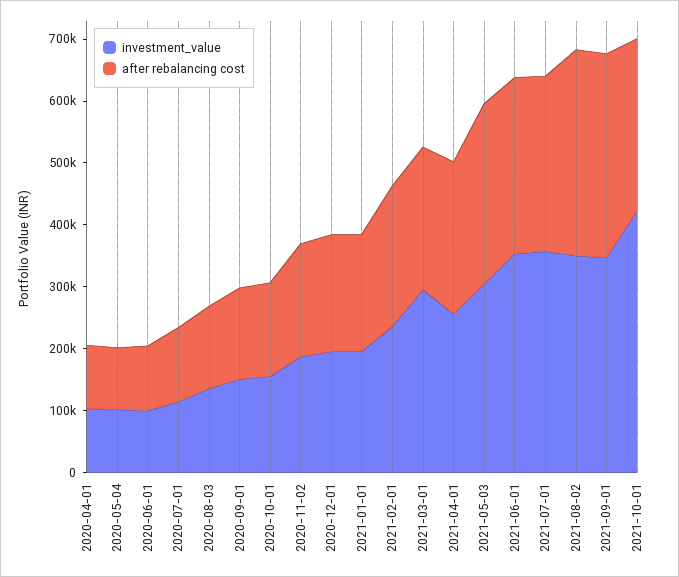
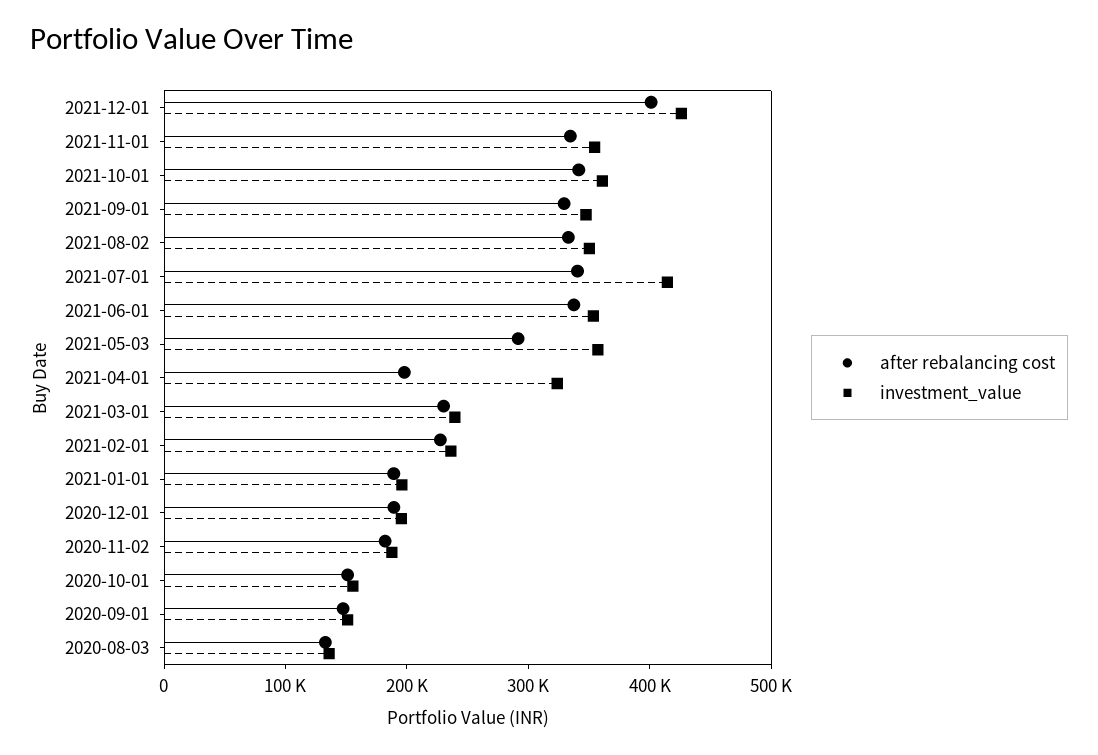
investment_value, 2020-04-01: 100000 -> none
after rebalancing cost, 2020-04-01: 100000 -> none
investment_value, 2020-05-04: 100000 -> none
after rebalancing cost, 2020-05-04: 100000 -> none
investment_value, 2020-06-01: 100000 -> none
after rebalancing cost, 2020-06-01: 100000 -> none
investment_value, 2020-07-01: 120000 -> none
after rebalancing cost, 2020-07-01: 120000 -> none
investment_value, 2021-03-01: 300000 -> 240000
investment_value, 2021-04-01: 260000 -> 320000
after rebalancing cost, 2021-04-01: 240000 -> 200000
investment_value, 2021-05-03: 300000 -> 360000
after rebalancing cost, 2021-06-01: 280000 -> 340000
investment_value, 2021-07-01: 360000 -> 420000
after rebalancing cost, 2021-07-01: 280000 -> 340000
investment_value, 2021-10-01: 420000 -> 360000
after rebalancing cost, 2021-10-01: 280000 -> 340000
after rebalancing cost, 2021-12-01: none -> 400000
investment_value, 2021-12-01: none -> 420000
after rebalancing cost, 2021-11-01: none -> 340000
investment_value, 2021-11-01: none -> 360000

